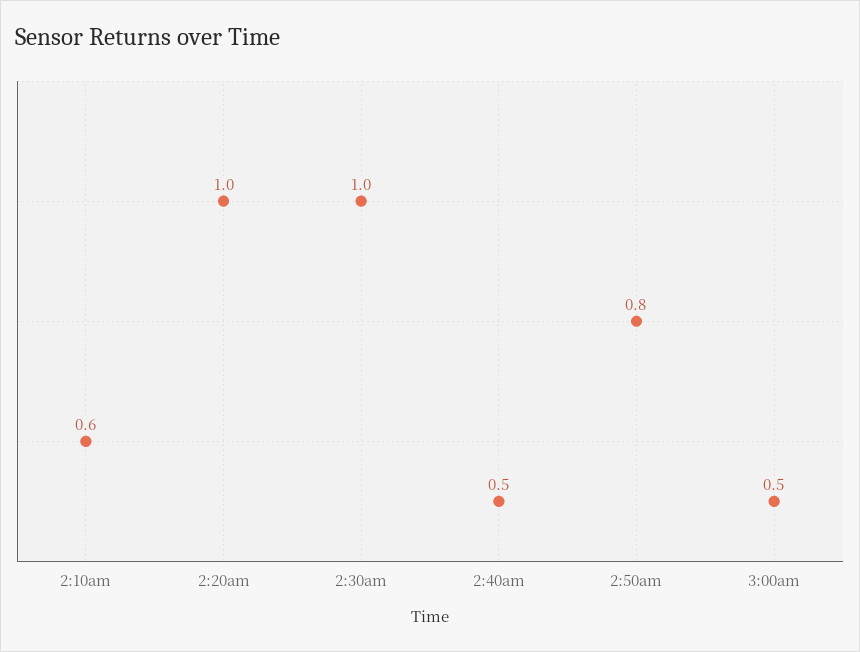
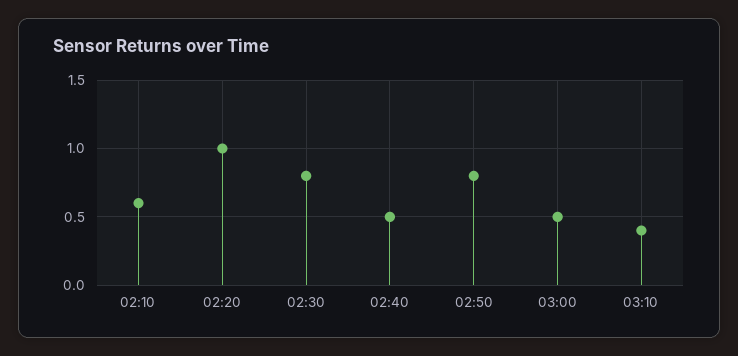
2:30am: 1 -> 0.8
03:10: none -> 0.4

